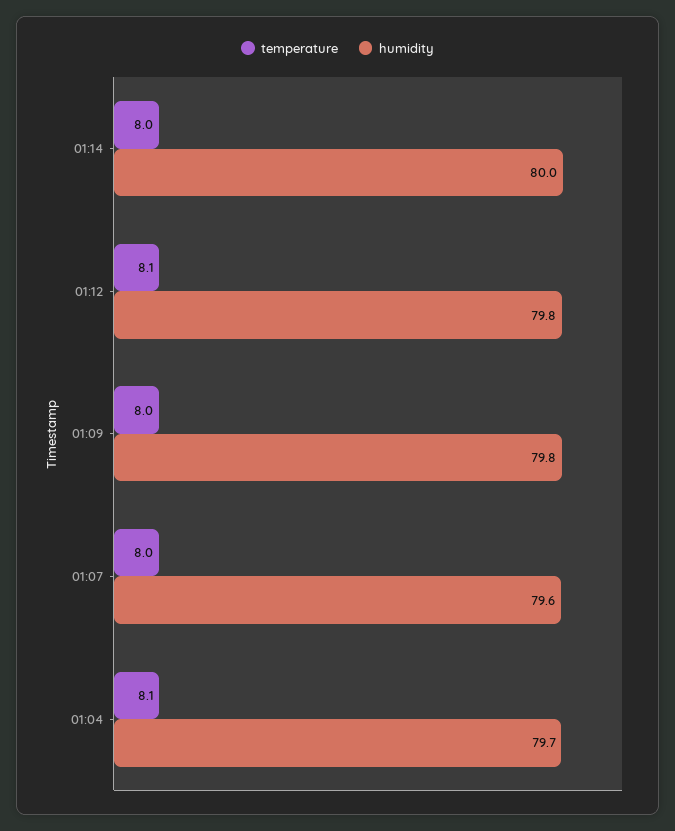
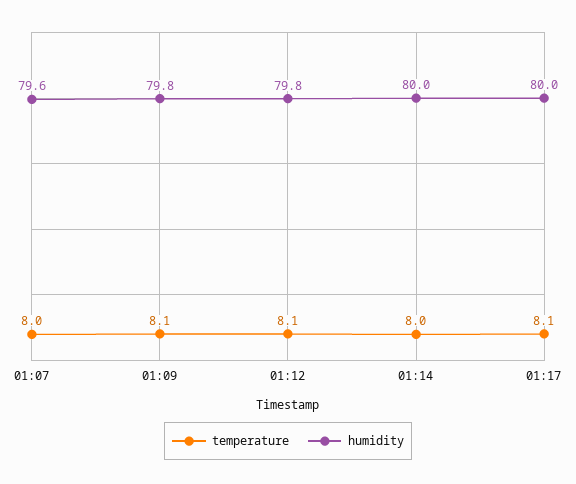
temperature, 01:09: 8 -> 8.1
temperature, 01:04: 8.1 -> none
humidity, 01:04: 79.7 -> none
temperature, 01:17: none -> 8.1
humidity, 01:17: none -> 80

